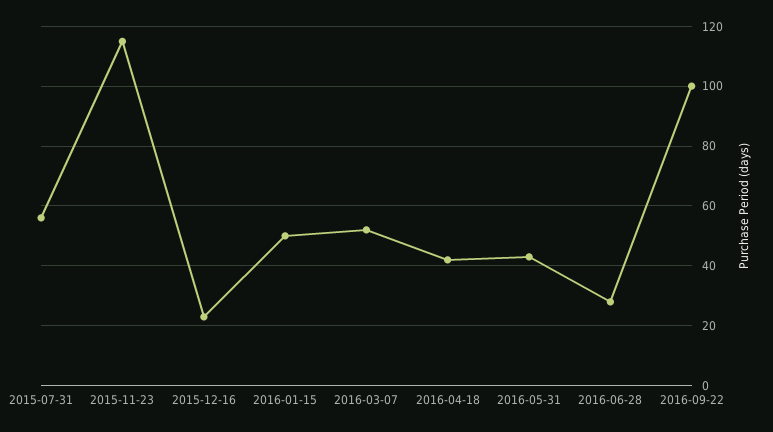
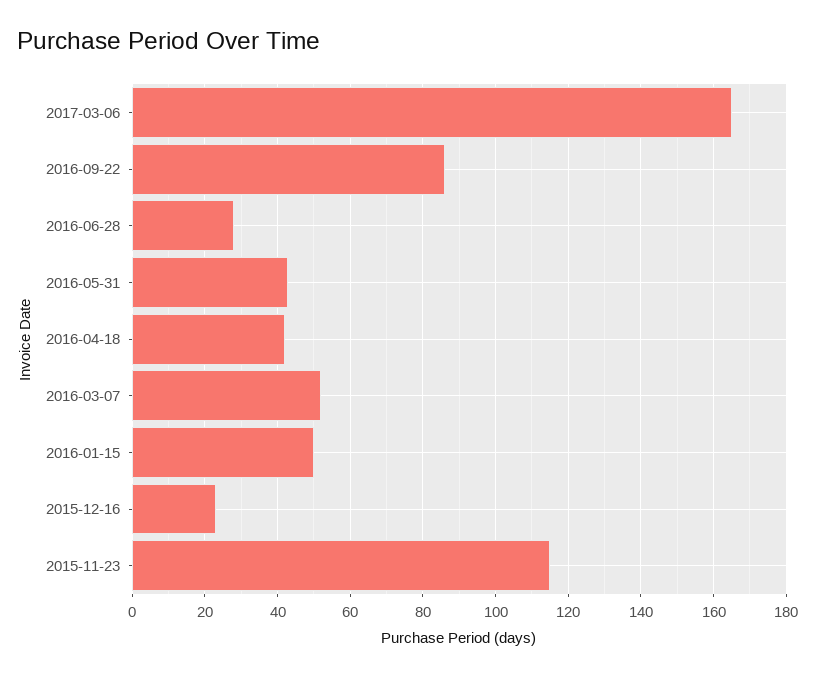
2015-07-31: 55 -> none
2016-09-22: 100 -> 85
2017-03-06: none -> 165

